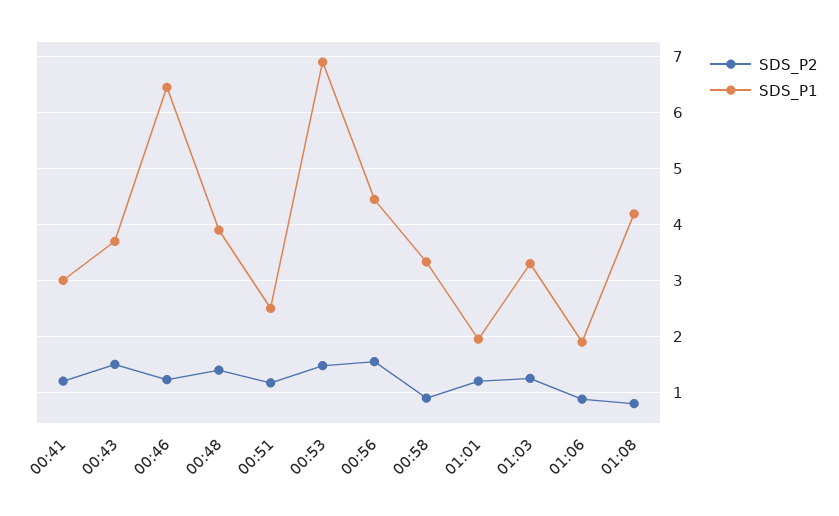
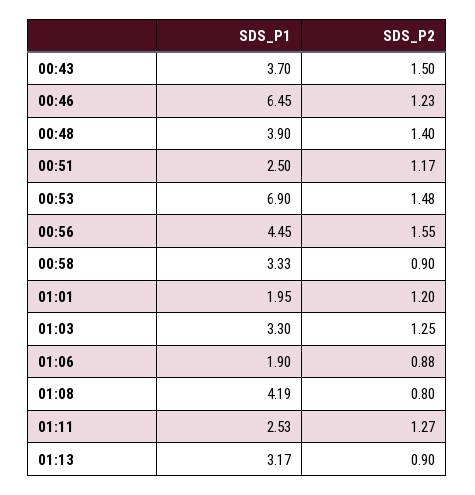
SDS_P2, 00:41: 1.2 -> none
SDS_P1, 00:41: 3 -> none
SDS_P1, 01:11: none -> 2.53
SDS_P2, 01:11: none -> 1.27
SDS_P1, 01:13: none -> 3.17
SDS_P2, 01:13: none -> 0.9

